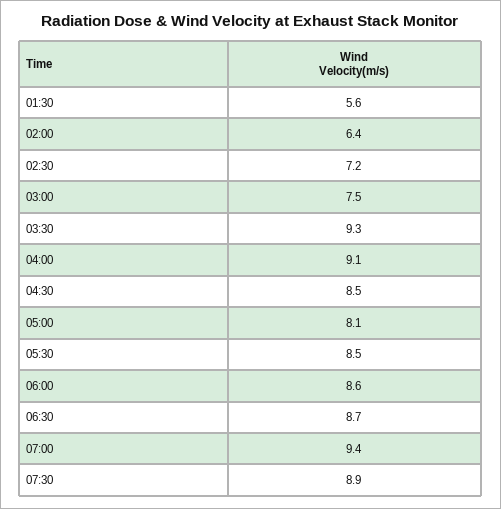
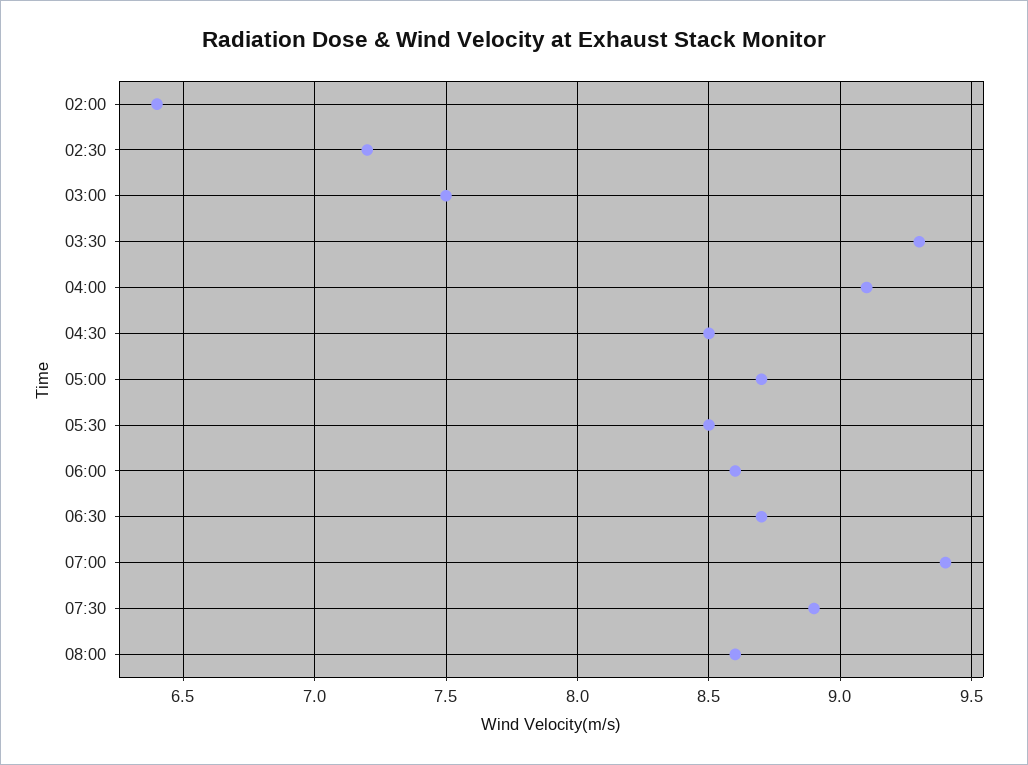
01:30: 5.6 -> none
05:00: 8.1 -> 8.7
08:00: none -> 8.6

